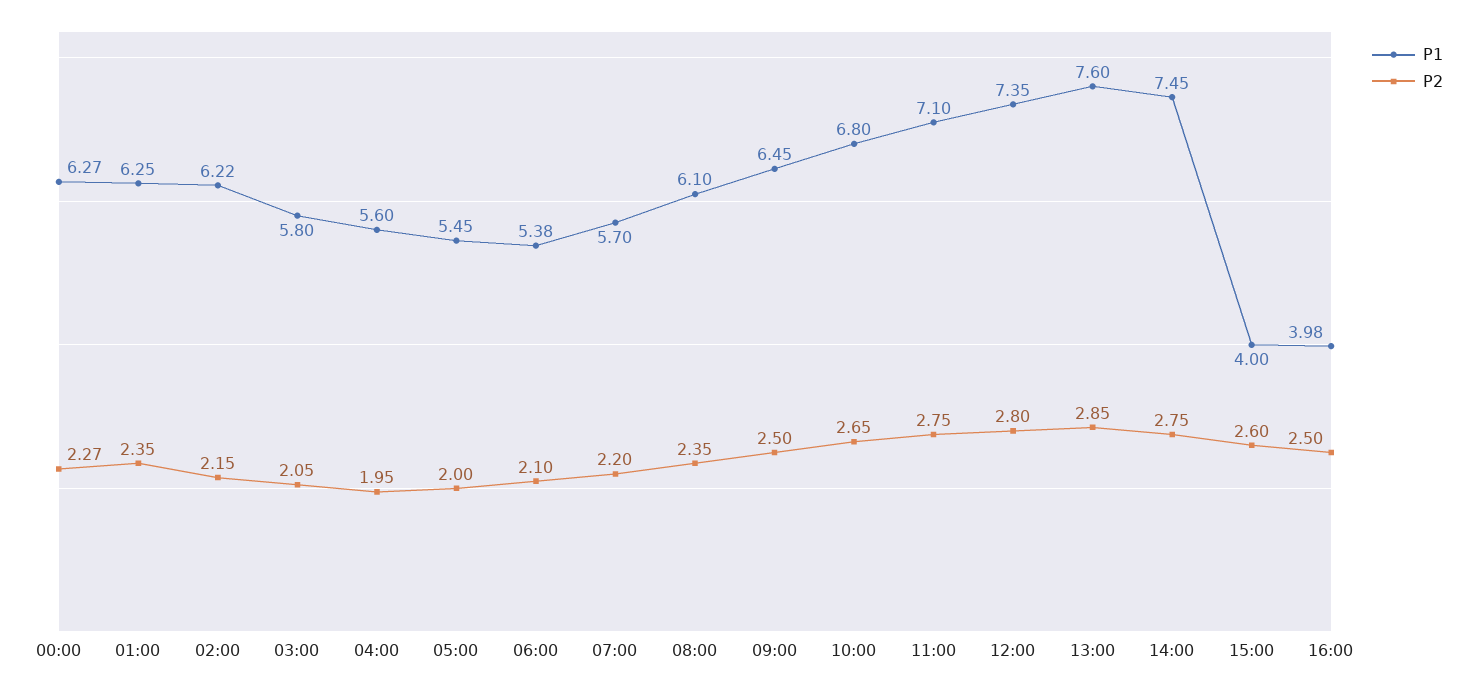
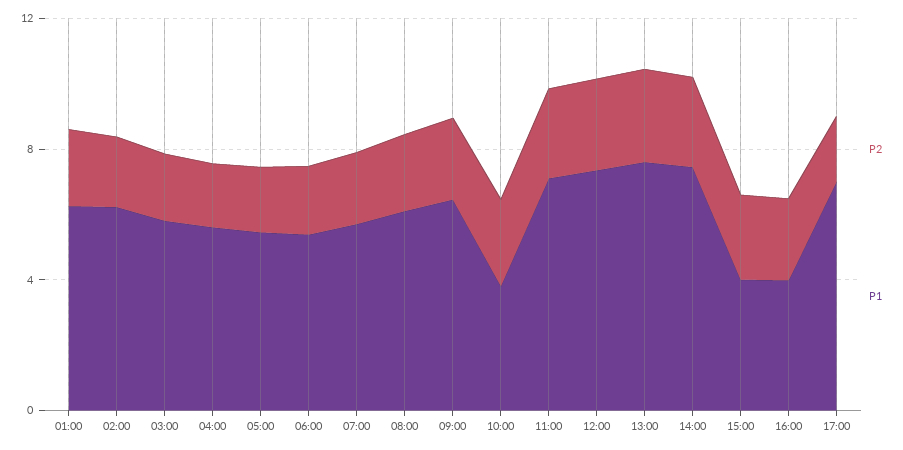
P1, 00:00: 6.27 -> none
P2, 00:00: 2.27 -> none
P1, 10:00: 6.8 -> 4
P2, 17:00: none -> 2
P1, 17:00: none -> 7

